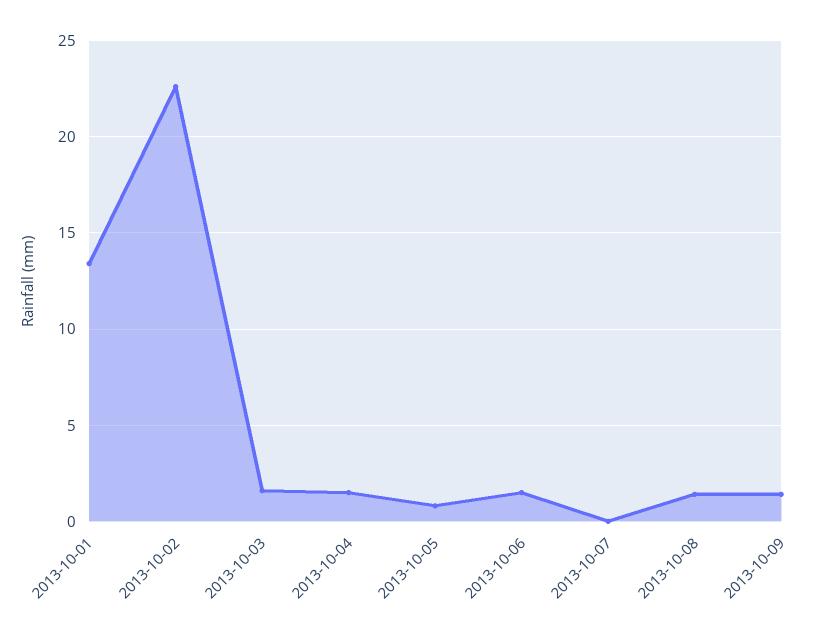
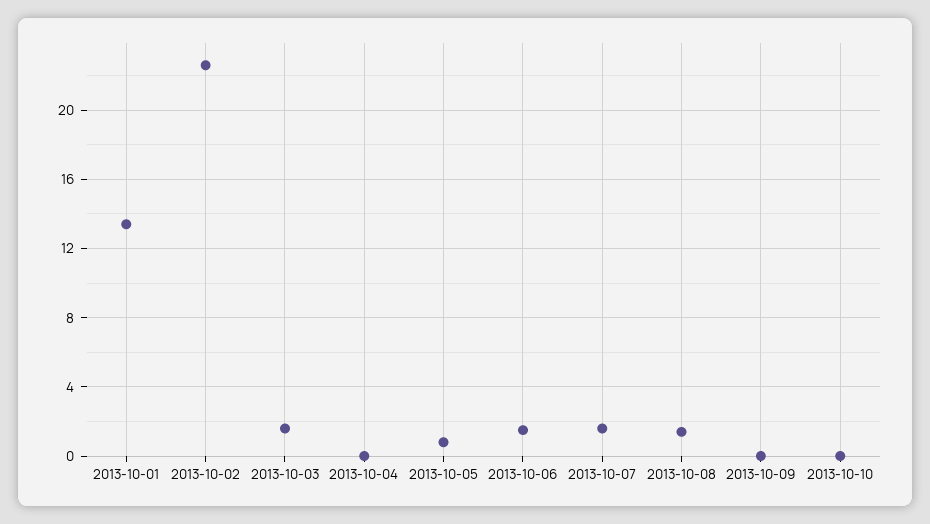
2013-10-04: 1.5 -> 0
2013-10-07: 0 -> 1.5
2013-10-09: 1.5 -> 0
2013-10-10: none -> 0

